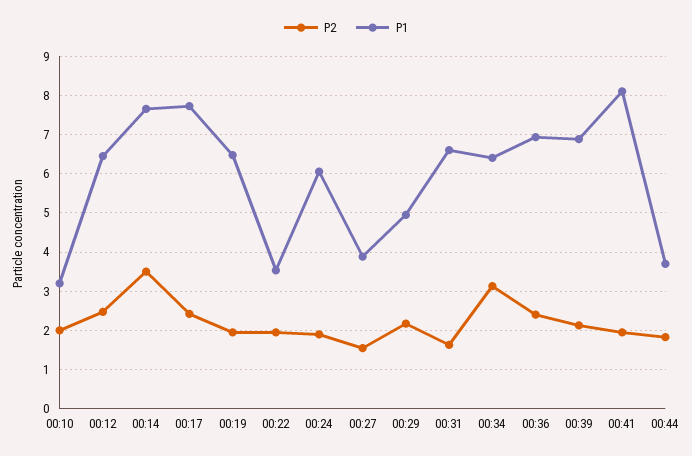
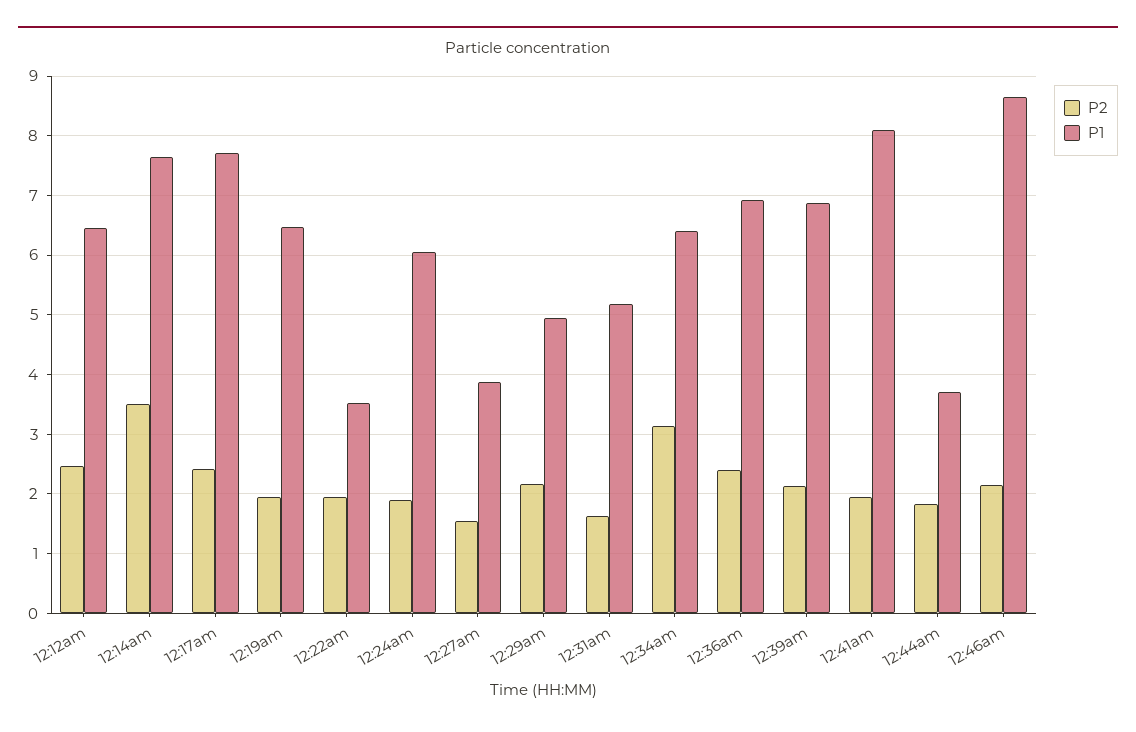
P2, 00:10: 2 -> none
P1, 00:10: 3.2 -> none
P1, 00:31: 6.6 -> 5.2
P2, 12:46am: none -> 2.2
P1, 12:46am: none -> 8.6

